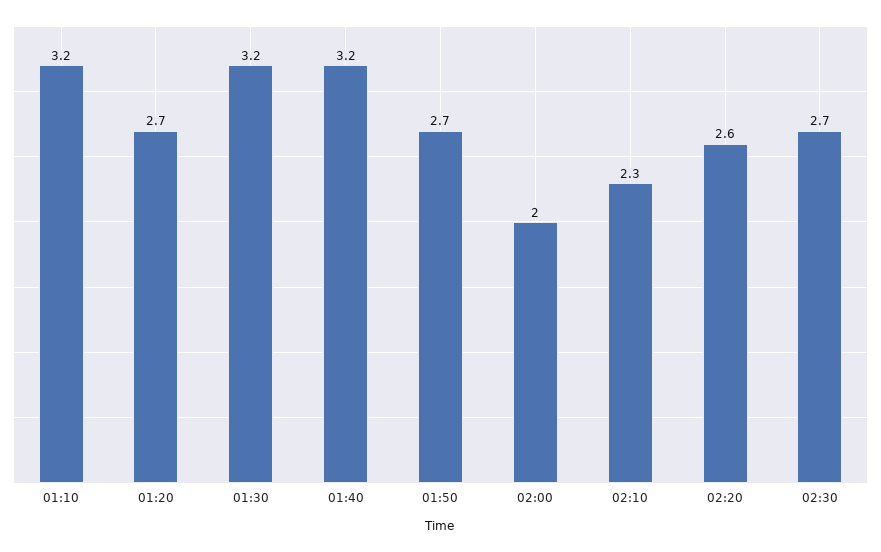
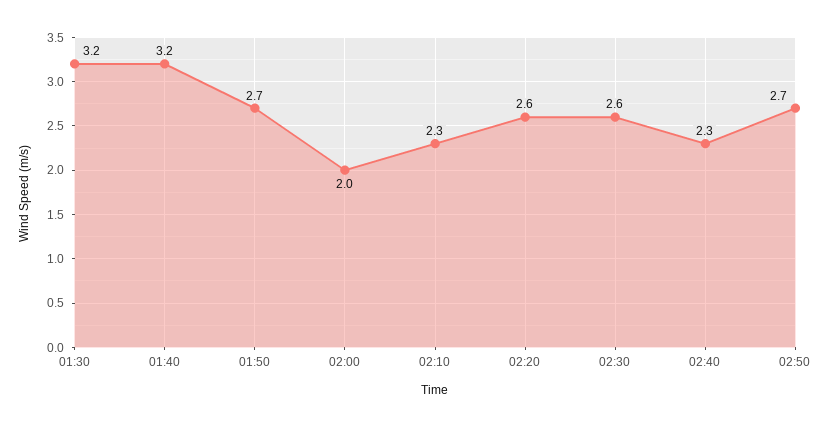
01:10: 3.2 -> none
01:20: 2.7 -> none
02:30: 2.7 -> 2.6
02:40: none -> 2.3
02:50: none -> 2.7

